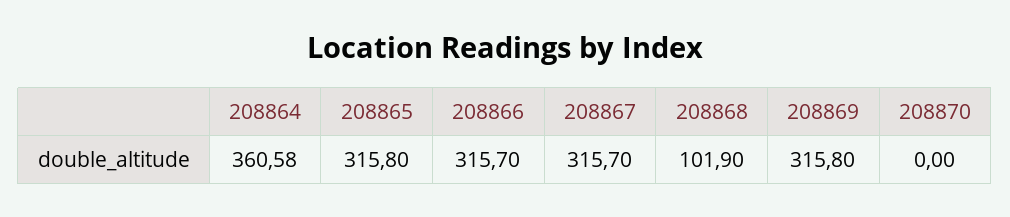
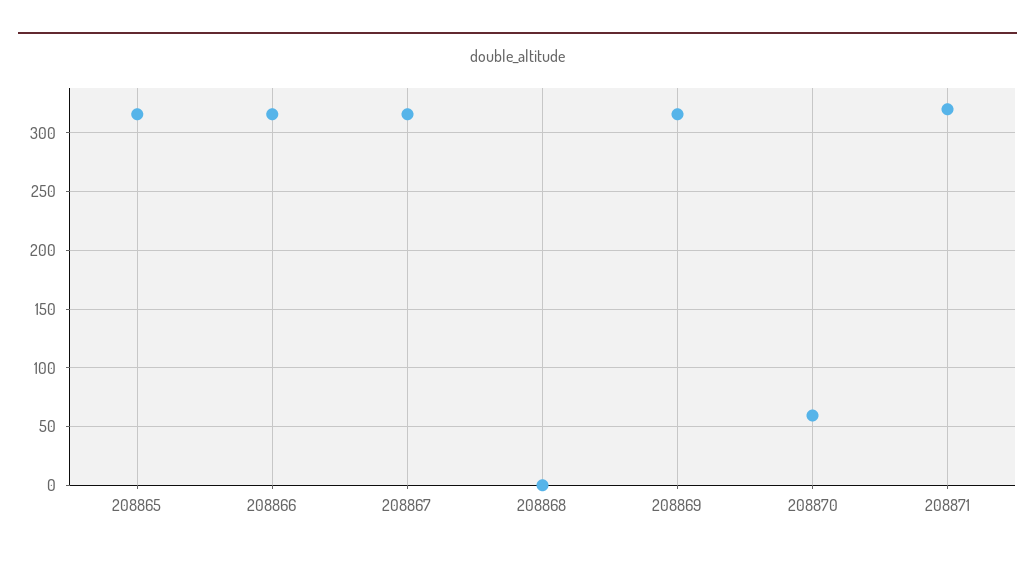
208864: 360.58 -> none
208868: 101.9 -> 0
208870: 0 -> 60
208871: none -> 320

